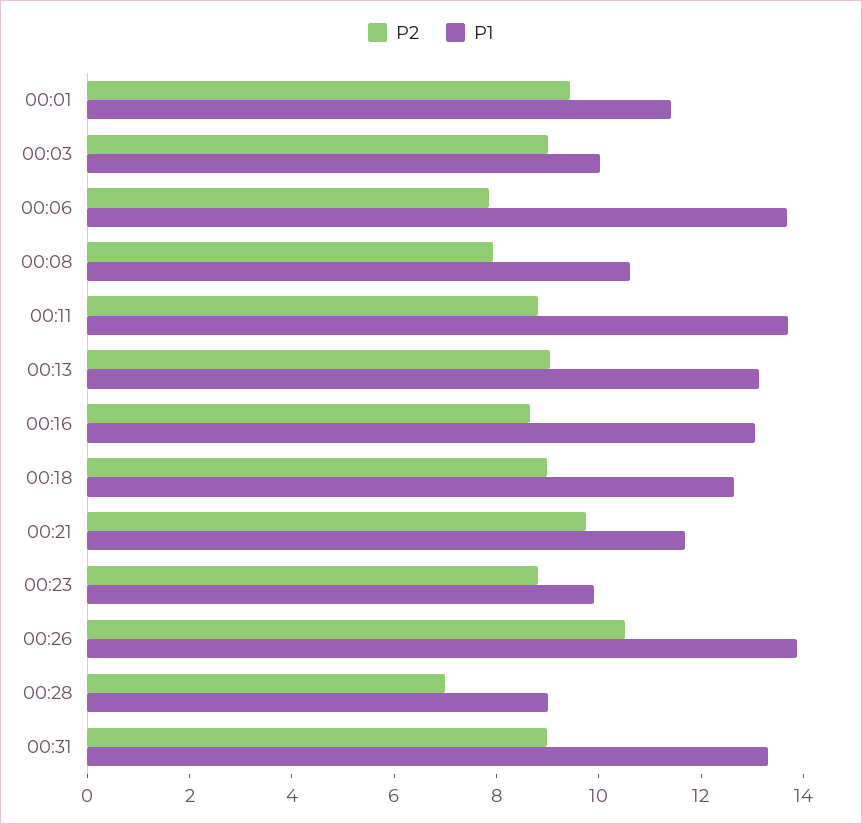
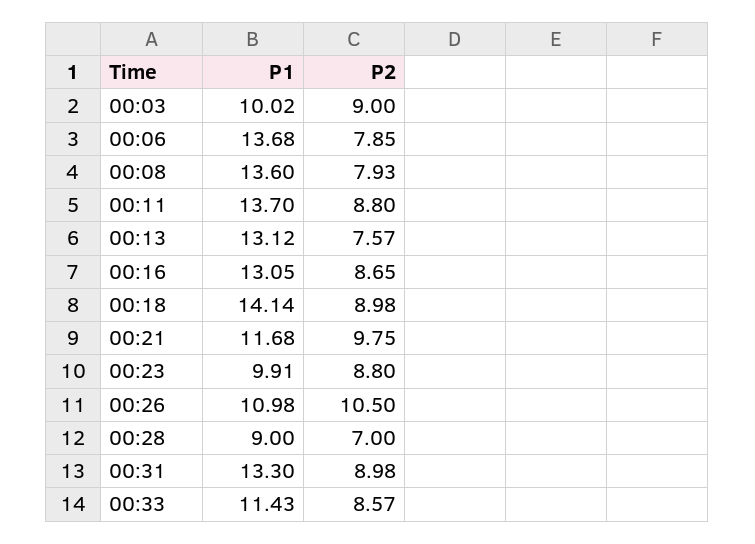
P2, 00:01: 9.5 -> none
P1, 00:01: 11.5 -> none
P1, 00:08: 10.5 -> 13.6
P2, 00:13: 9 -> 7.57
P1, 00:18: 12.5 -> 14.14
P1, 00:26: 14 -> 10.98
P1, 00:33: none -> 11.43
P2, 00:33: none -> 8.57

